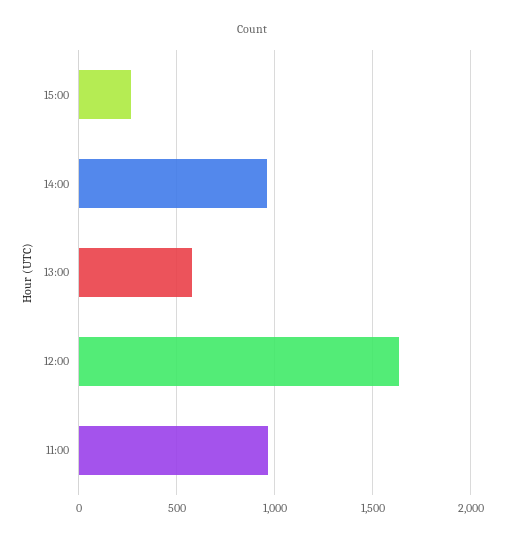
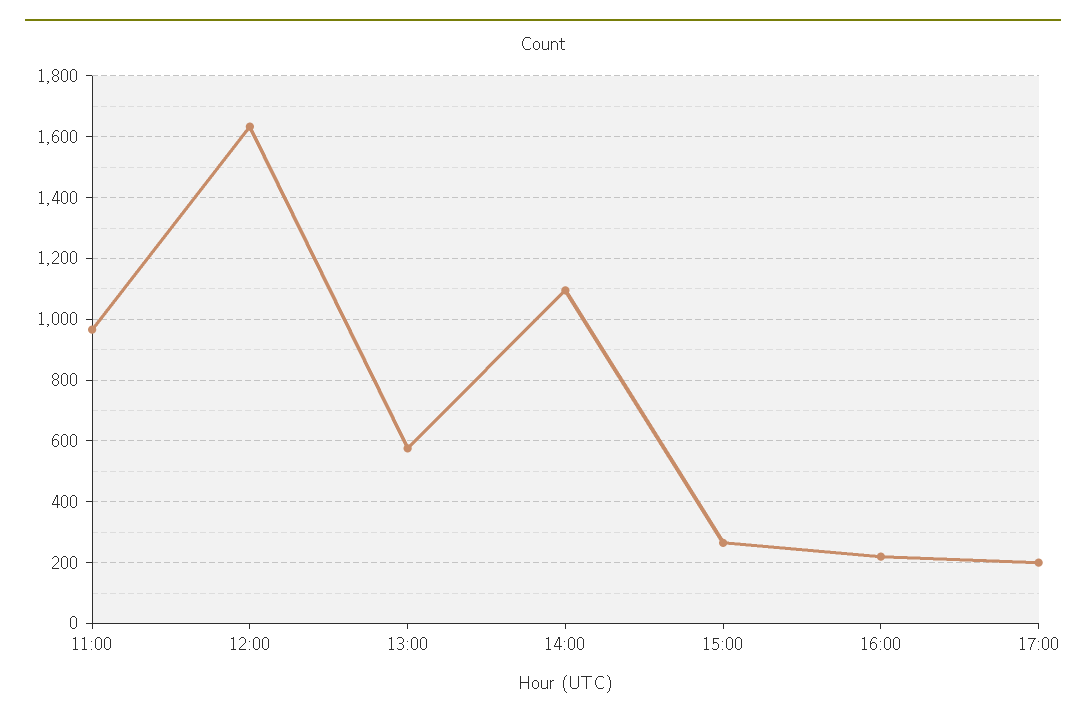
14:00: 950 -> 1100
16:00: none -> 220
17:00: none -> 200

